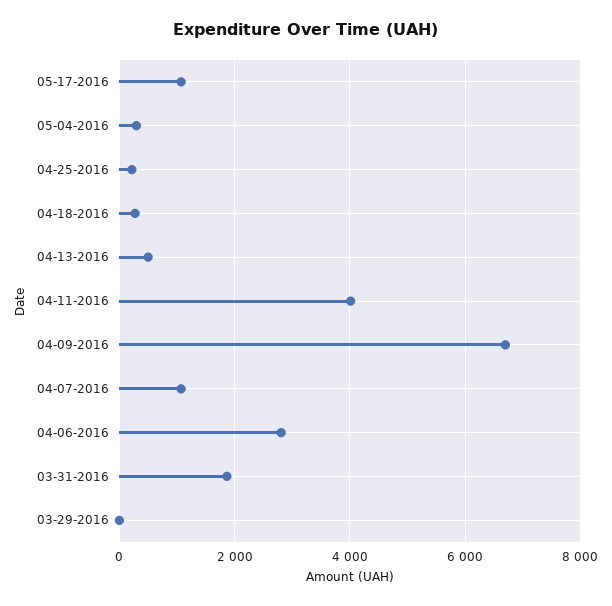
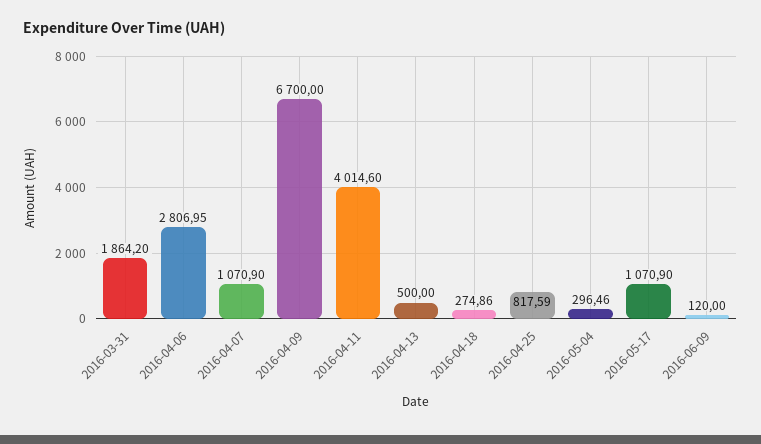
04-25-2016: 200 -> 817.59
03-29-2016: 0 -> none
2016-06-09: none -> 120

